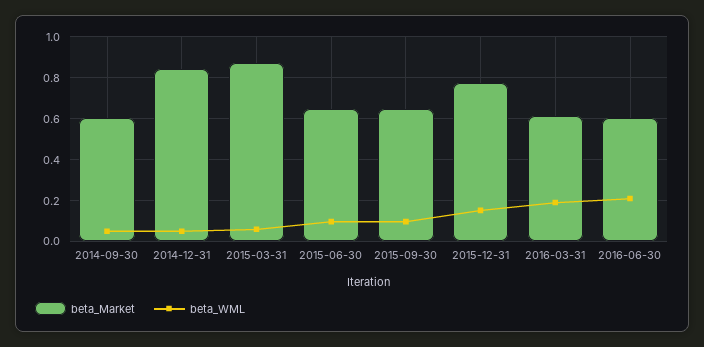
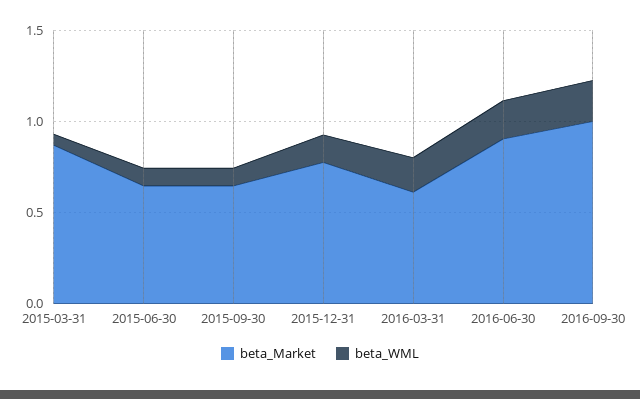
beta_Market, 2014-09-30: 0.6 -> none
beta_WML, 2014-09-30: 0.05 -> none
beta_Market, 2014-12-31: 0.85 -> none
beta_WML, 2014-12-31: 0.05 -> none
beta_Market, 2016-06-30: 0.6 -> 0.9
beta_Market, 2016-09-30: none -> 1
beta_WML, 2016-09-30: none -> 0.2

